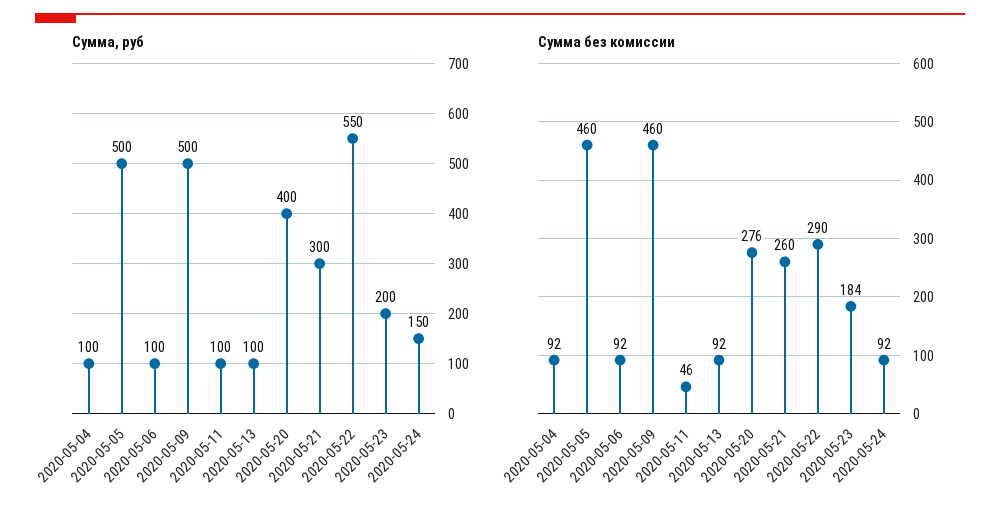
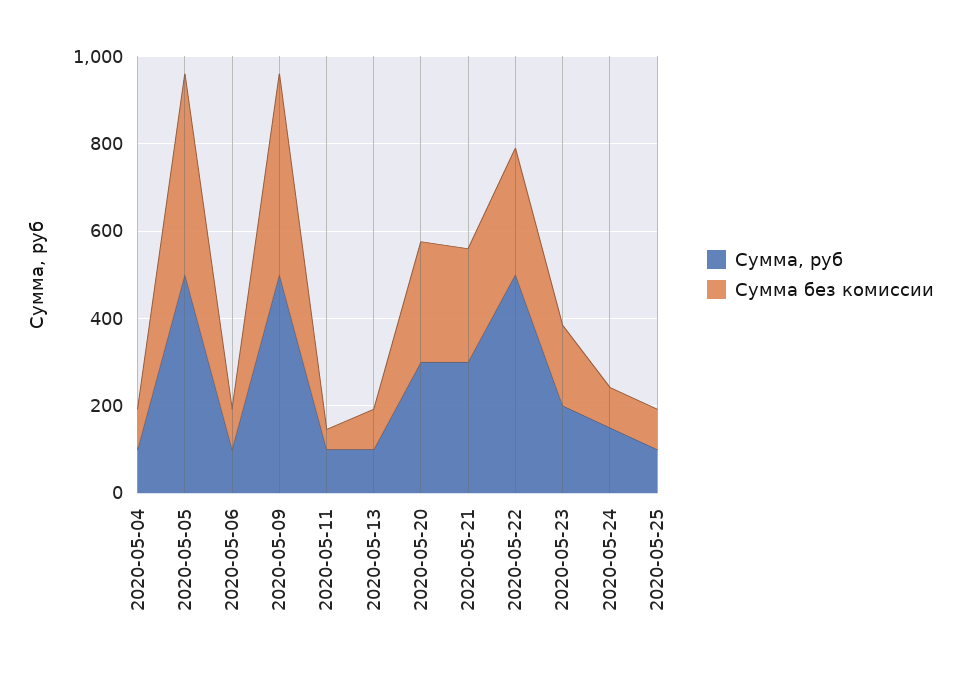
Сумма, руб, 2020-05-20: 400 -> 300
Сумма, руб, 2020-05-22: 550 -> 500
Сумма, руб, 2020-05-25: none -> 100
Сумма без комиссии, 2020-05-25: none -> 100

